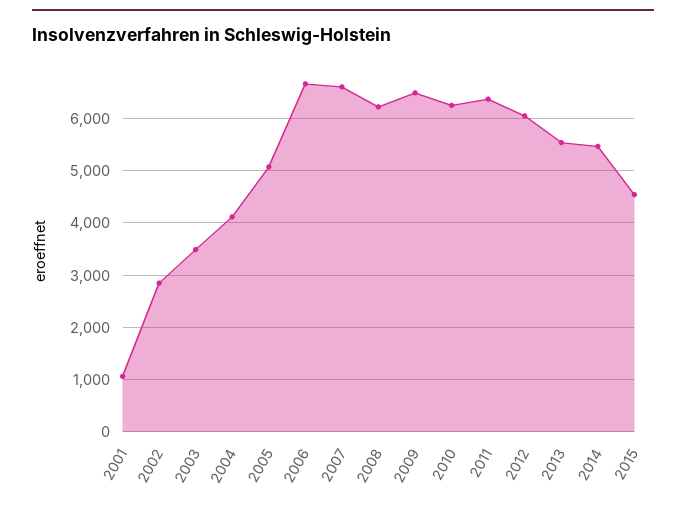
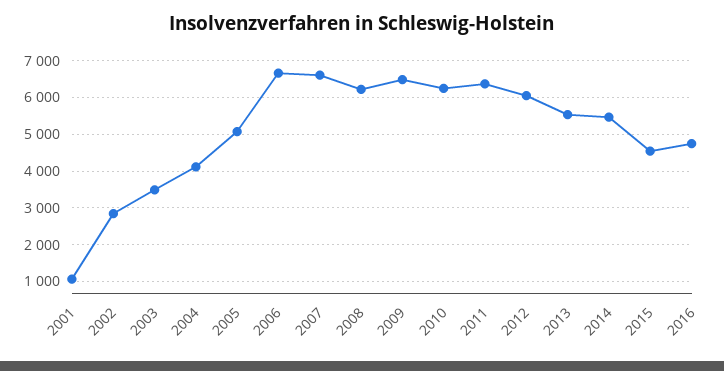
2016: none -> 4800

